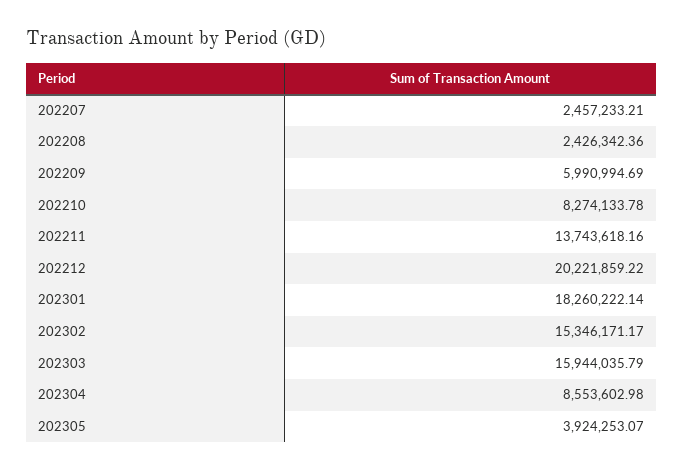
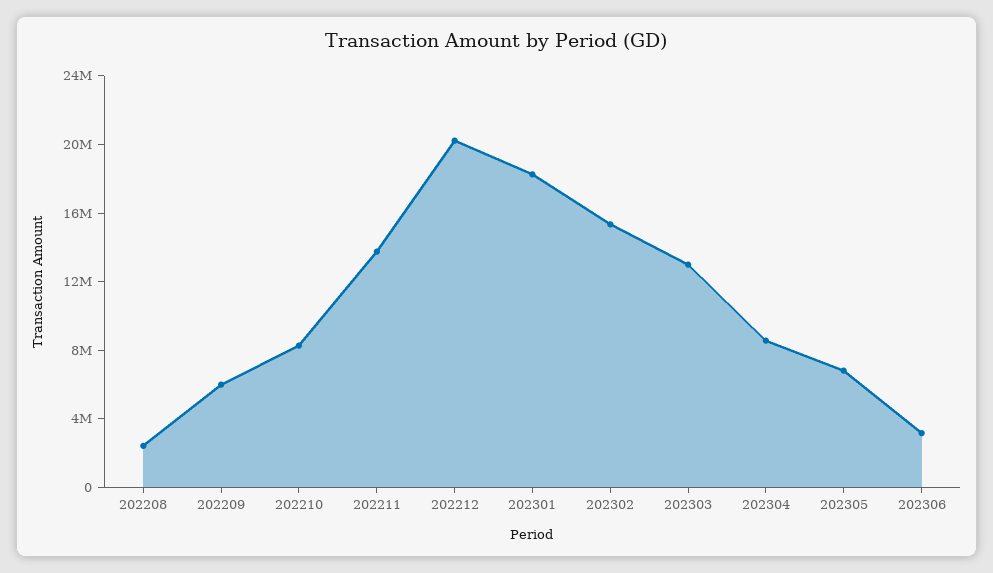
202207: 2457233.21 -> none
202303: 15944035.79 -> 13000000
202305: 3924253.07 -> 7000000
202306: none -> 3000000

